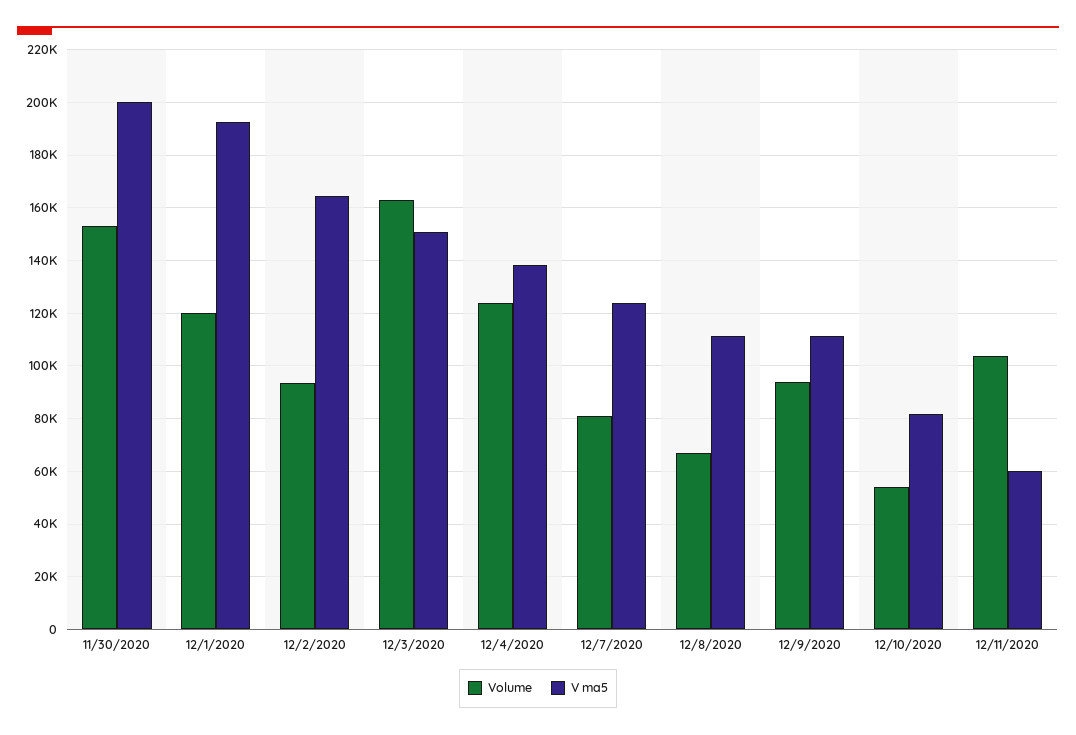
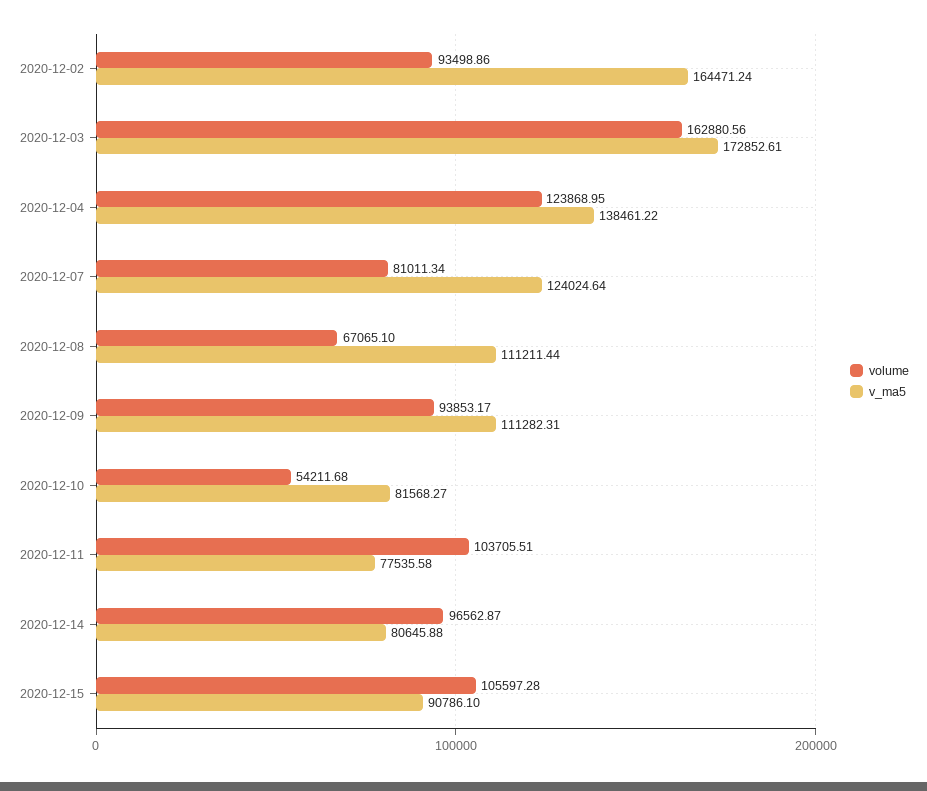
Volume, 11/30/2020: 152500 -> none
V ma5, 11/30/2020: 200000 -> none
Volume, 12/1/2020: 120000 -> none
V ma5, 12/1/2020: 192500 -> none
V ma5, 12/3/2020: 150000 -> 172852.61
V ma5, 12/11/2020: 60000 -> 77535.58
Volume, 2020-12-14: none -> 96562.87
V ma5, 2020-12-14: none -> 80645.88
Volume, 2020-12-15: none -> 105597.28
V ma5, 2020-12-15: none -> 90786.1

